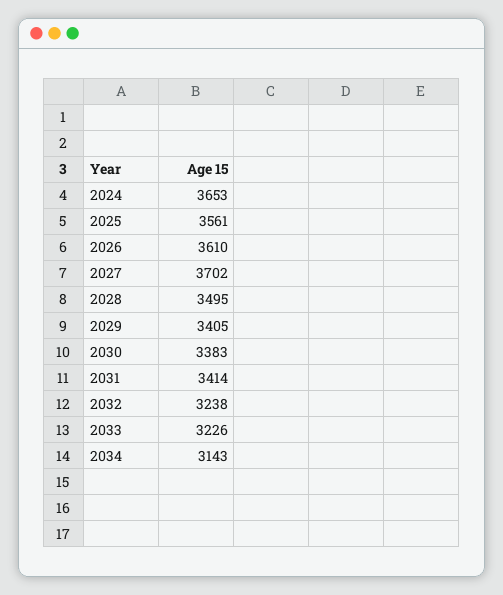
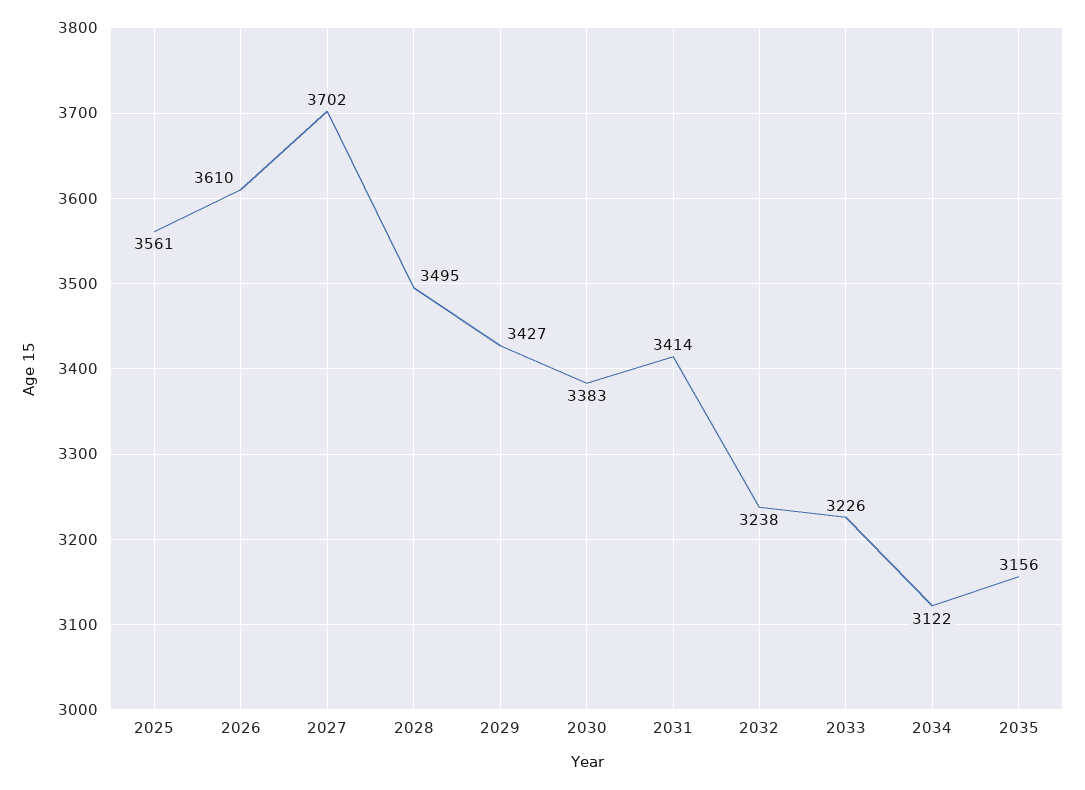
2024: 3653 -> none
2029: 3405 -> 3427
2034: 3143 -> 3122
2035: none -> 3156

